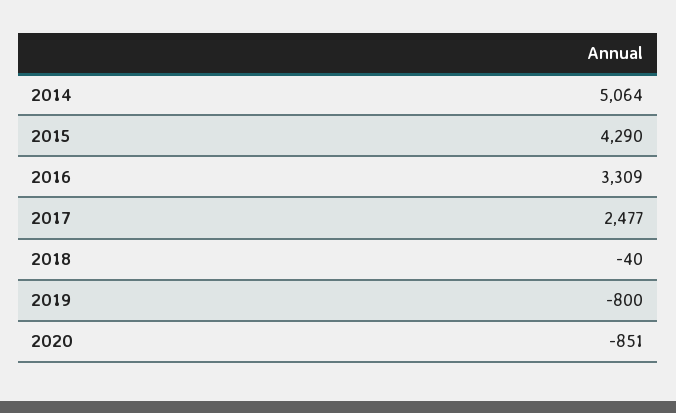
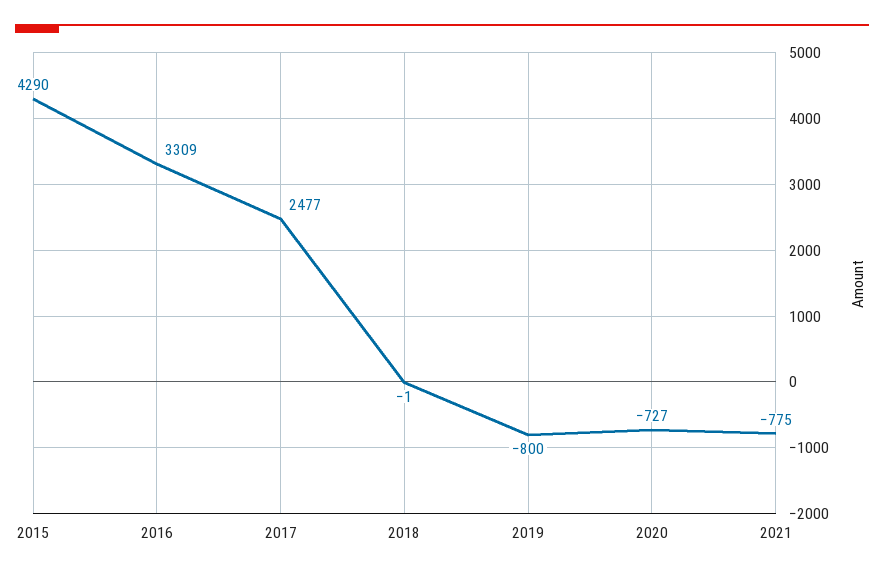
2014: 5064 -> none
2018: -40 -> -1
2020: -851 -> -727
2021: none -> -775

